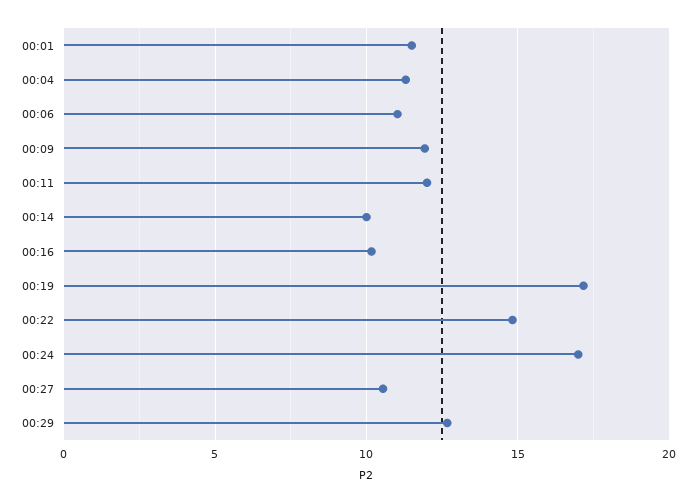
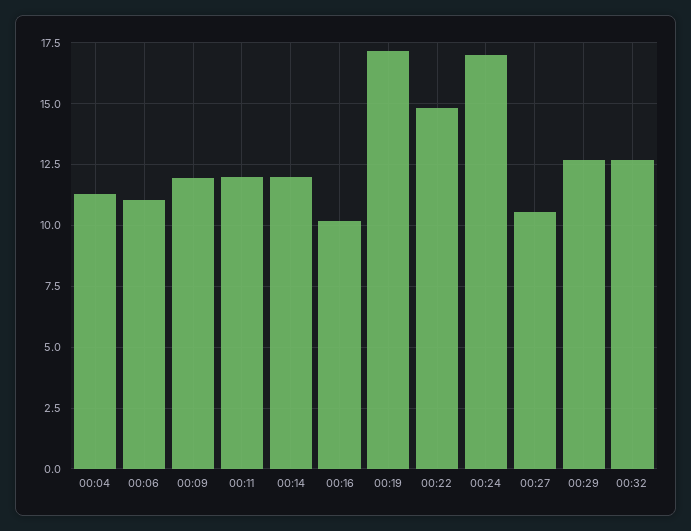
00:01: 11.5 -> none
00:14: 10 -> 12
00:32: none -> 12.75

